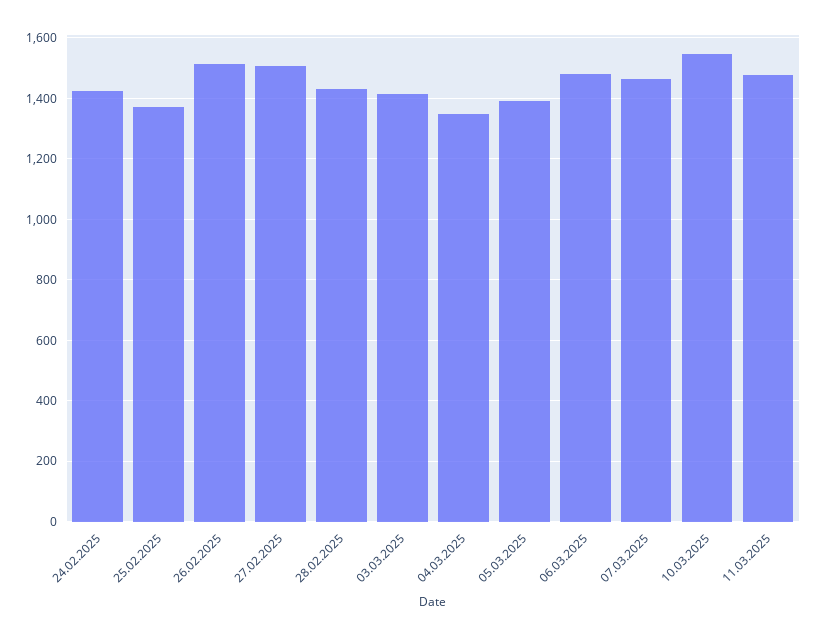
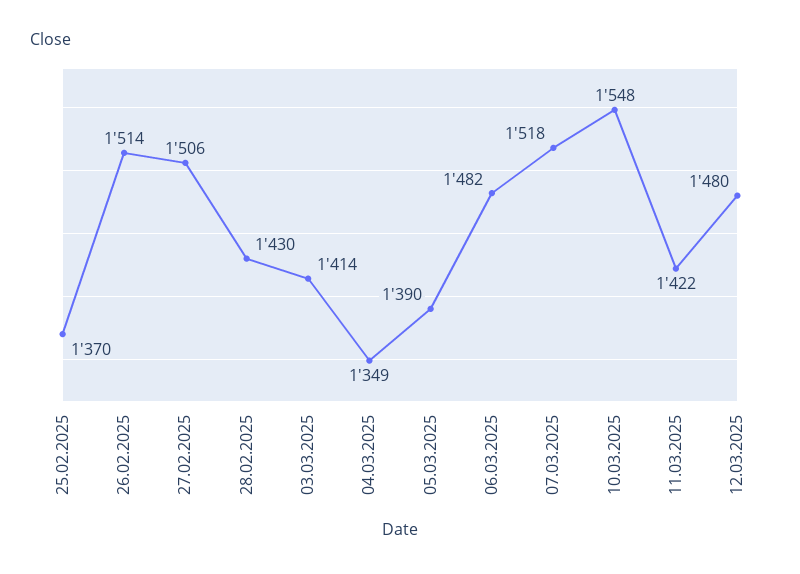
24.02.2025: 1420 -> none
07.03.2025: 1460 -> 1518
11.03.2025: 1480 -> 1422
12.03.2025: none -> 1480

